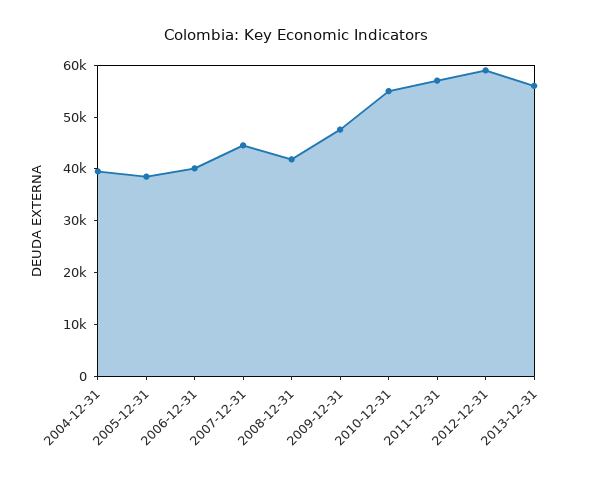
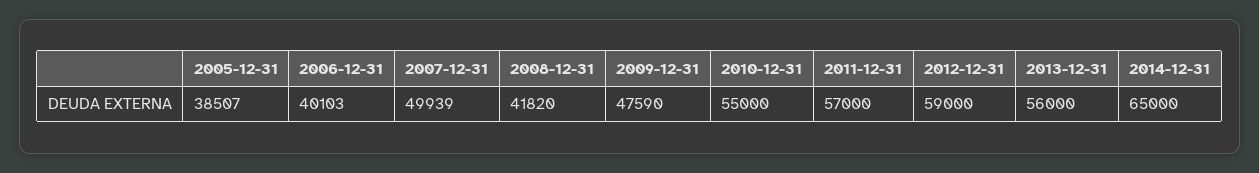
2004-12-31: 40000 -> none
2007-12-31: 44000 -> 49939
2014-12-31: none -> 65000

